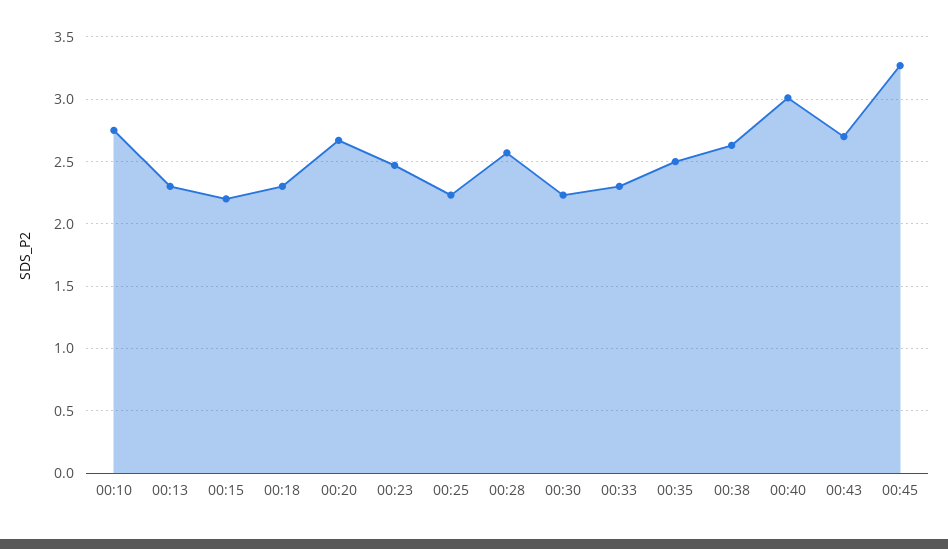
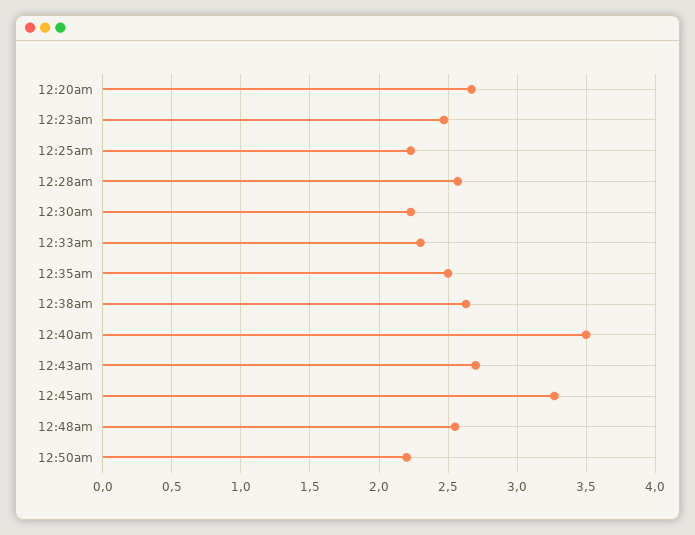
00:10: 2.75 -> none
00:13: 2.3 -> none
00:15: 2.2 -> none
00:18: 2.3 -> none
00:40: 3 -> 3.5
12:48am: none -> 2.55
12:50am: none -> 2.2

